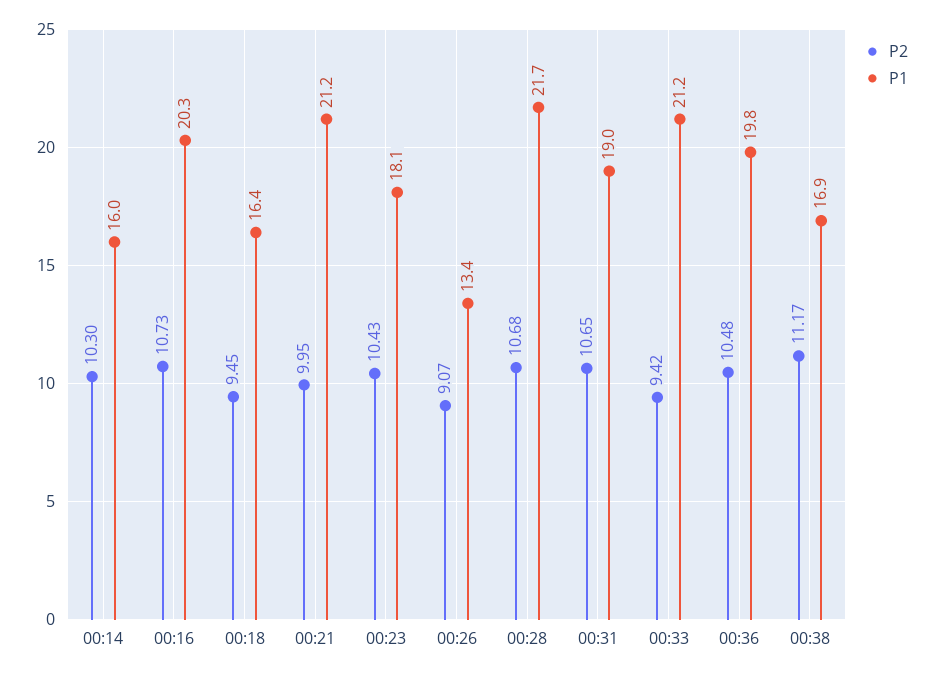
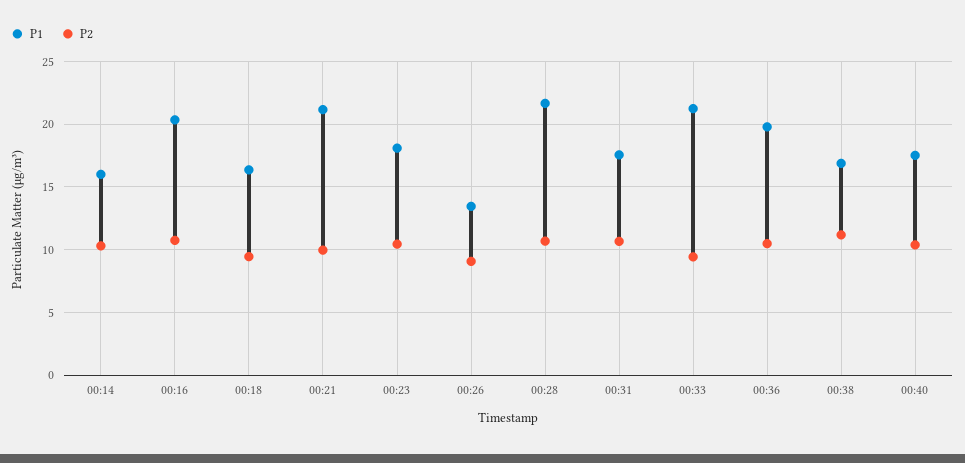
P1, 00:31: 19 -> 17.5
P1, 00:40: none -> 17.5
P2, 00:40: none -> 10.5

